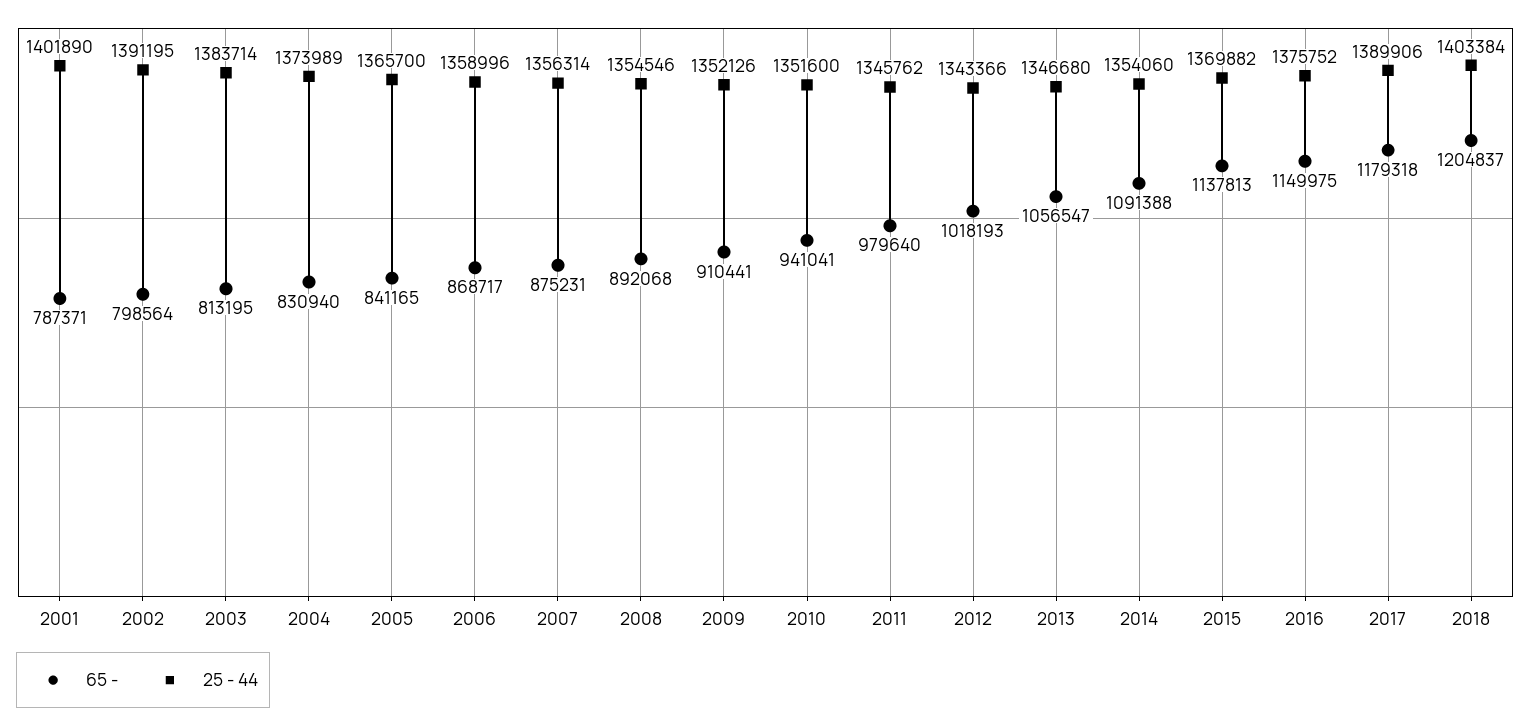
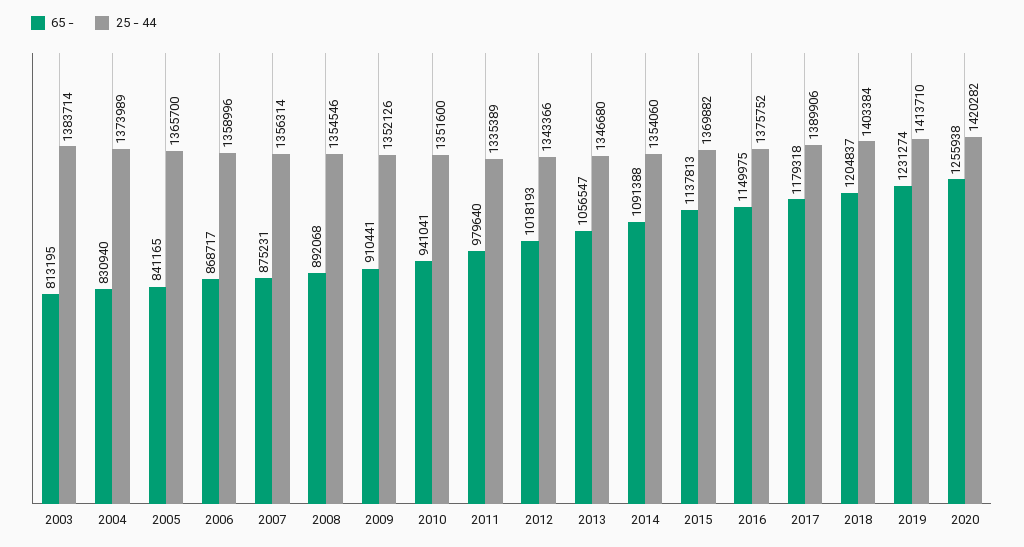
65 -, 2001: 787371 -> none
25 - 44, 2001: 1401890 -> none
65 -, 2002: 798564 -> none
25 - 44, 2002: 1391195 -> none
25 - 44, 2011: 1345762 -> 1335389
65 -, 2019: none -> 1231274
25 - 44, 2019: none -> 1413710
65 -, 2020: none -> 1255938
25 - 44, 2020: none -> 1420282

